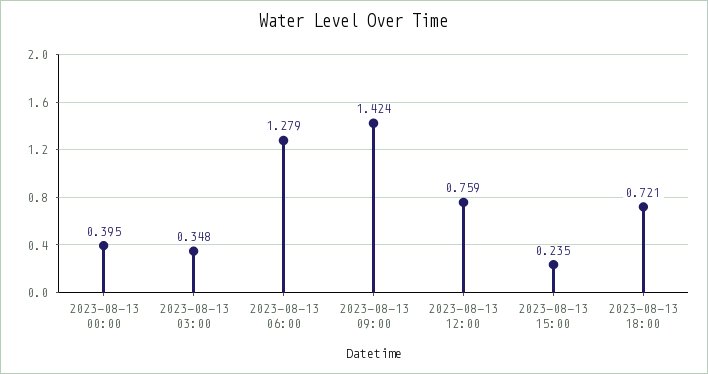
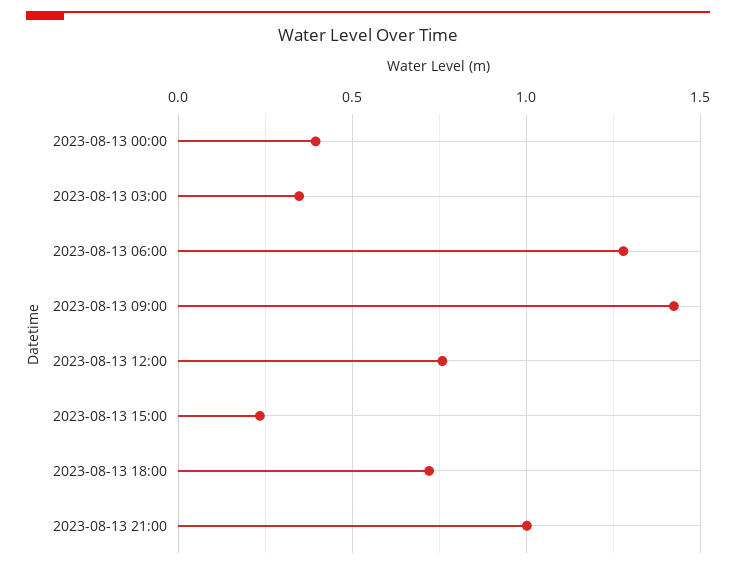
2023-08-13 21:00: none -> 1

